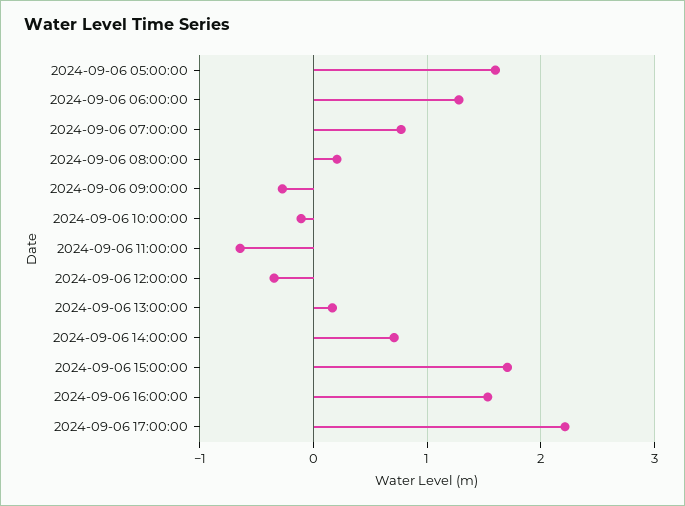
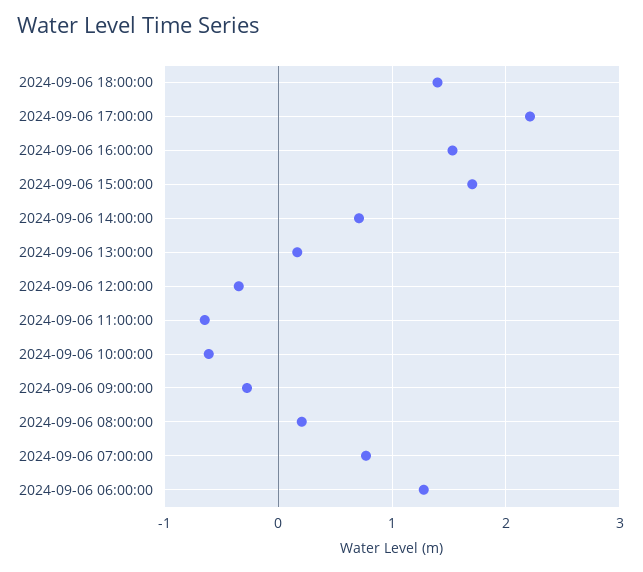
2024-09-06 05:00:00: 1.6 -> none
2024-09-06 10:00:00: -0.1 -> -0.6
2024-09-06 18:00:00: none -> 1.4

